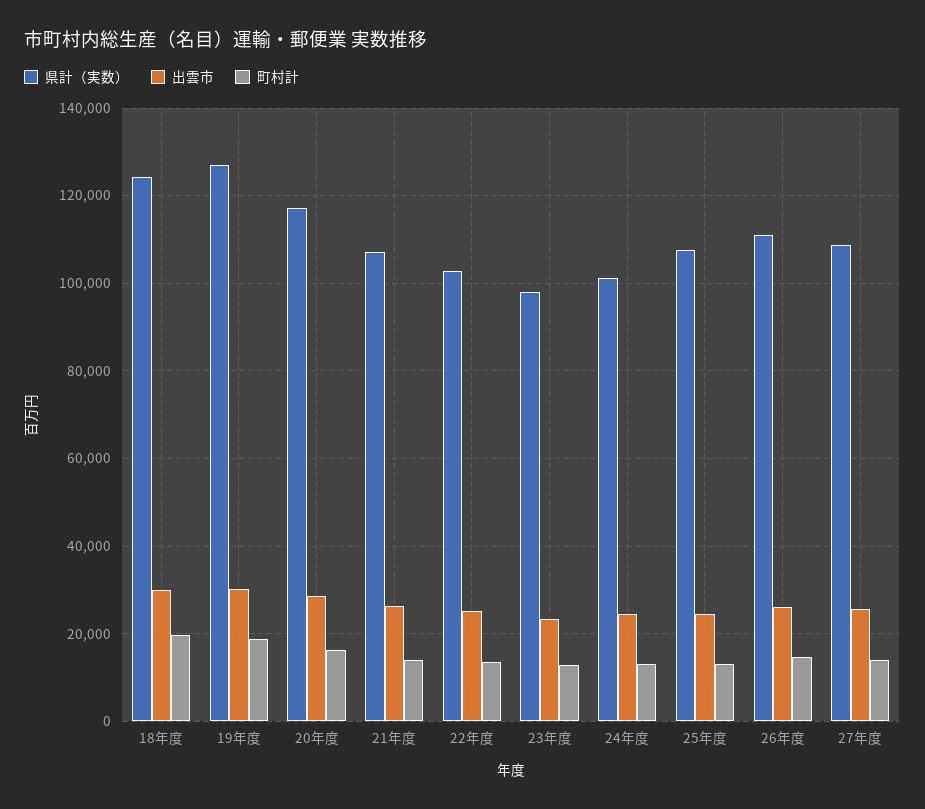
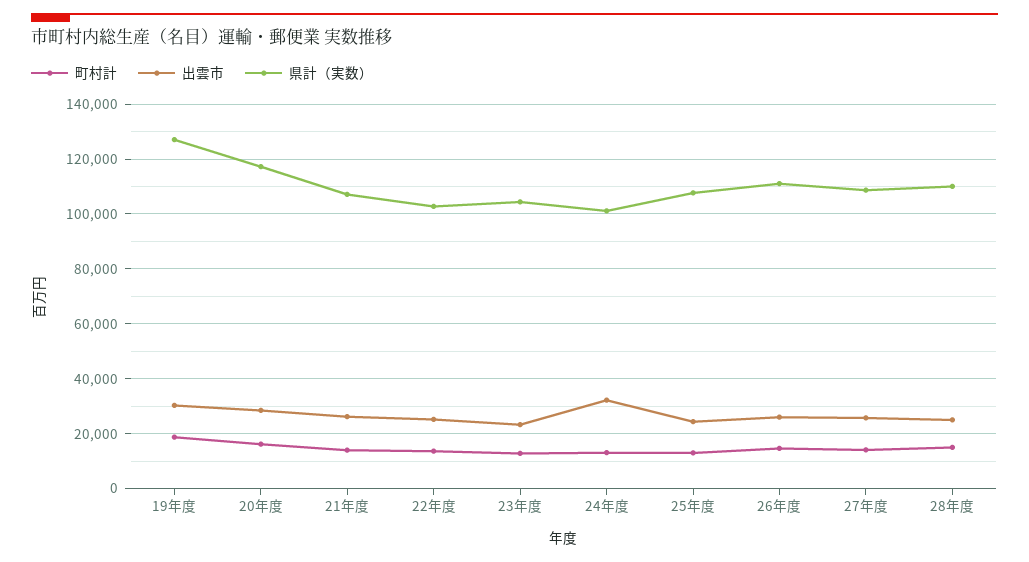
県計（実数）, 18年度: 124000 -> none
出雲市, 18年度: 30000 -> none
町村計, 18年度: 20000 -> none
県計（実数）, 23年度: 98000 -> 105000
出雲市, 24年度: 24000 -> 32500
町村計, 28年度: none -> 15000
出雲市, 28年度: none -> 25000
県計（実数）, 28年度: none -> 110000

